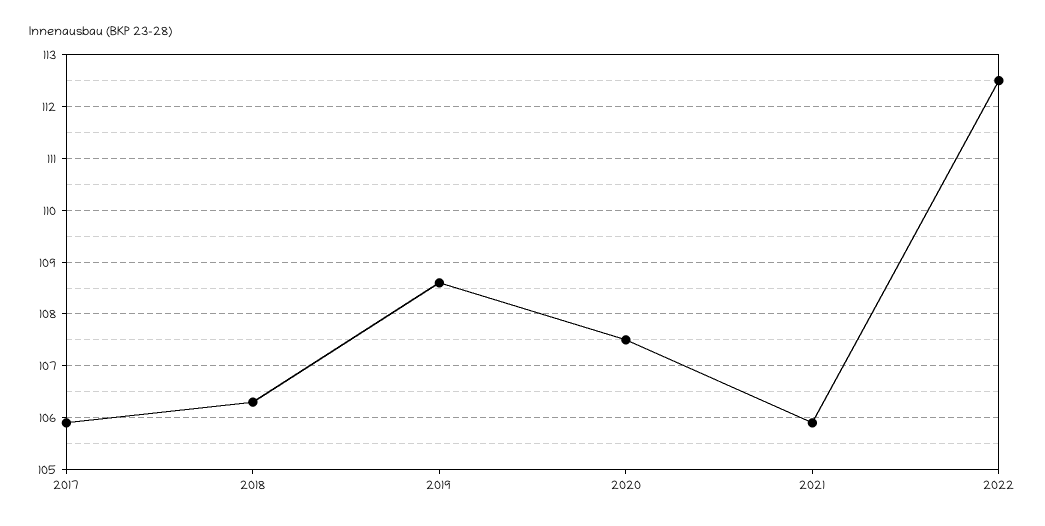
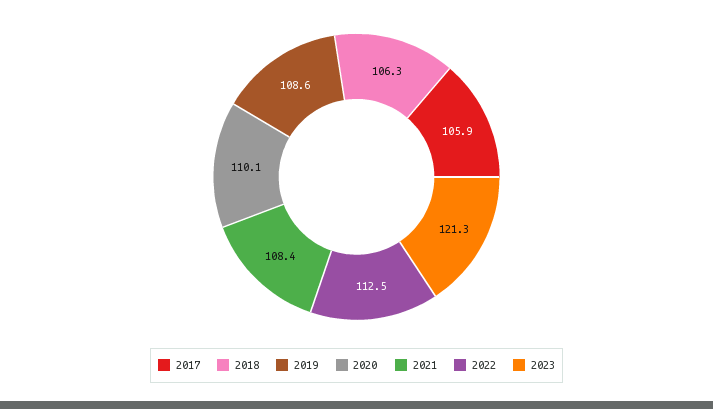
2020: 107.5 -> 110.1
2021: 106 -> 108.4
2023: none -> 121.3

